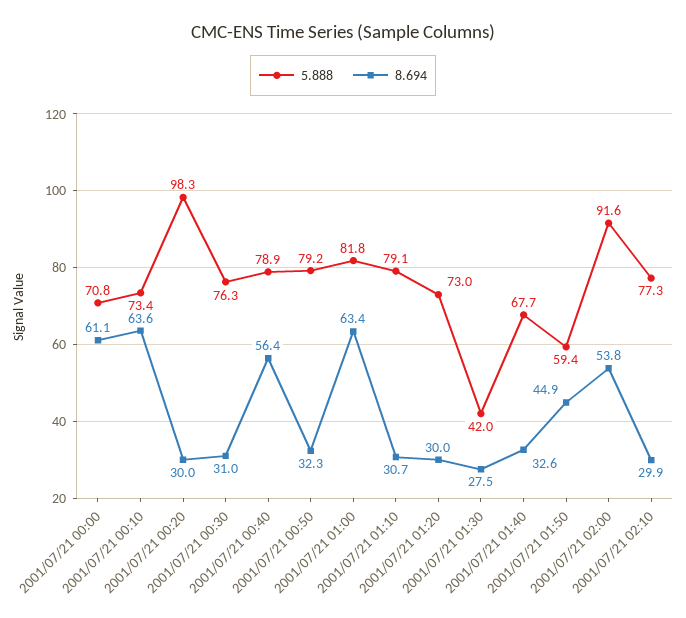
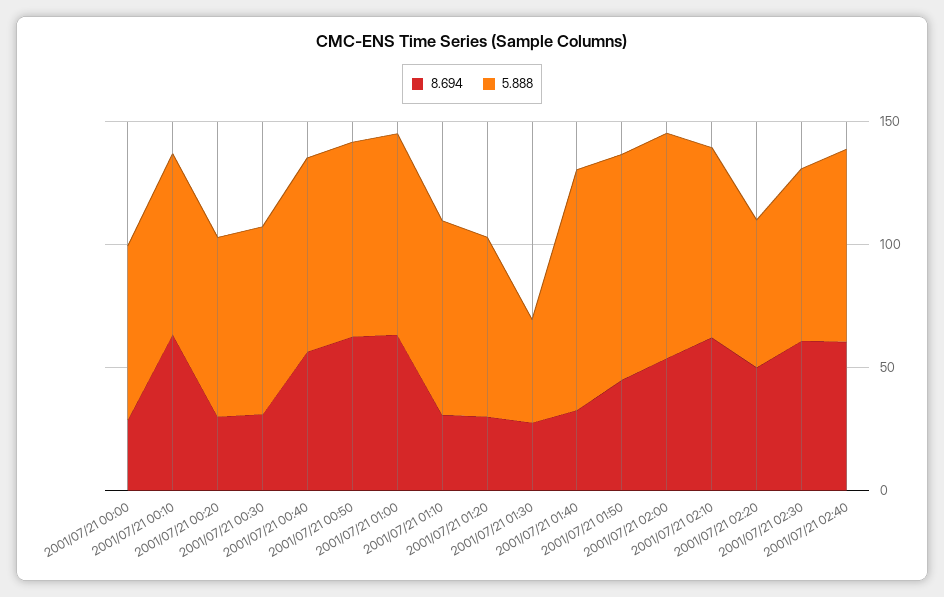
8.694, 2001/07/21 00:00: 61.1 -> 30
5.888, 2001/07/21 00:20: 98.3 -> 70
8.694, 2001/07/21 00:50: 32.3 -> 60
5.888, 2001/07/21 01:40: 67.7 -> 100
5.888, 2001/07/21 01:50: 59.4 -> 90
8.694, 2001/07/21 02:10: 29.9 -> 60
8.694, 2001/07/21 02:20: none -> 50
5.888, 2001/07/21 02:20: none -> 60
8.694, 2001/07/21 02:30: none -> 60
5.888, 2001/07/21 02:30: none -> 70
8.694, 2001/07/21 02:40: none -> 60
5.888, 2001/07/21 02:40: none -> 80

